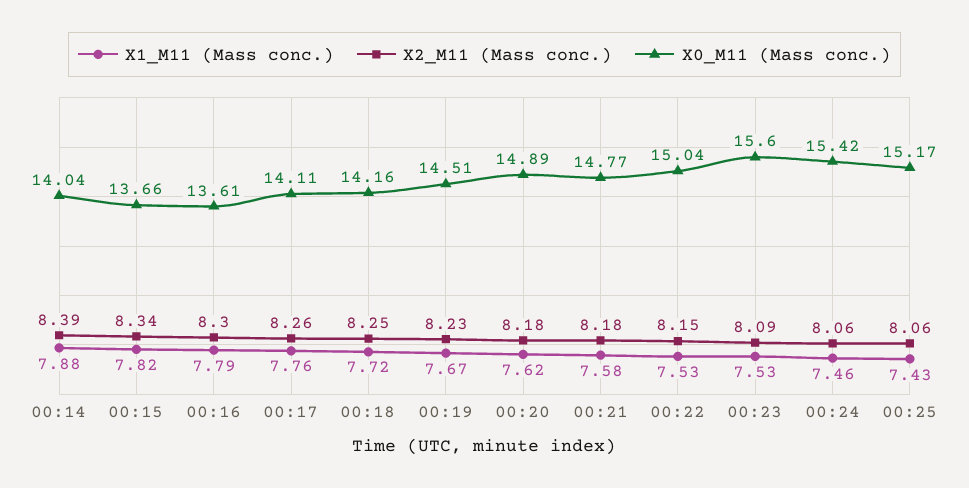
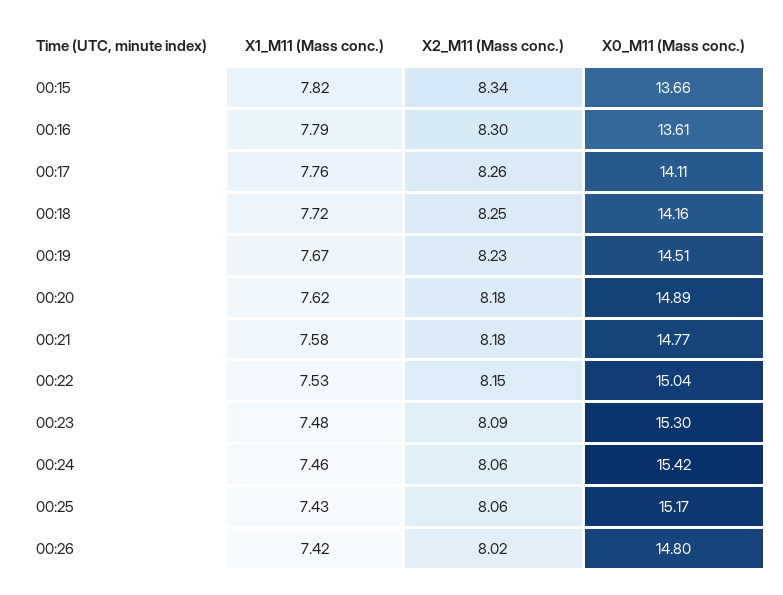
X1_M11 (Mass conc.), 00:14: 7.88 -> none
X2_M11 (Mass conc.), 00:14: 8.39 -> none
X0_M11 (Mass conc.), 00:14: 14.04 -> none
X1_M11 (Mass conc.), 00:23: 7.53 -> 7.48
X0_M11 (Mass conc.), 00:23: 15.6 -> 15.3
X1_M11 (Mass conc.), 00:26: none -> 7.42
X2_M11 (Mass conc.), 00:26: none -> 8.02
X0_M11 (Mass conc.), 00:26: none -> 14.8

